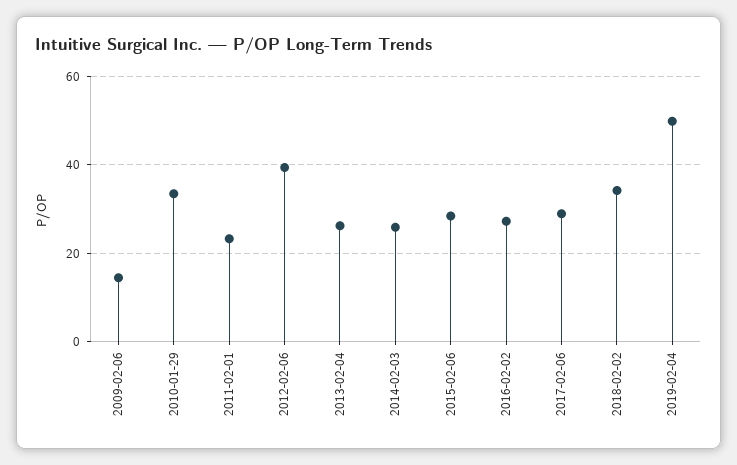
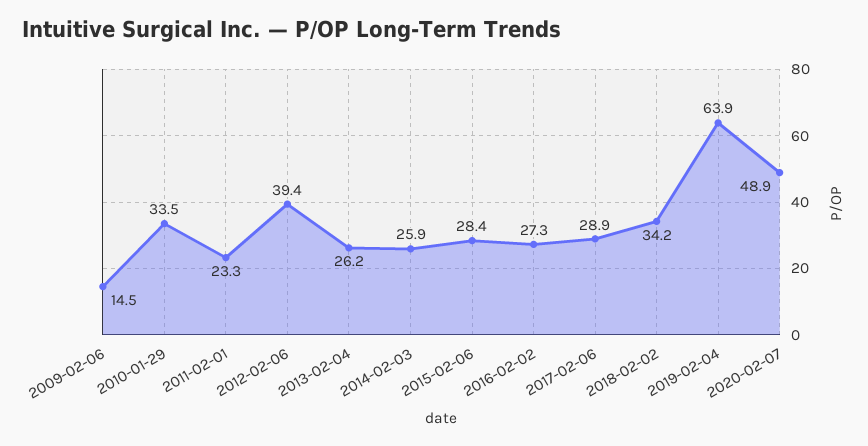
2019-02-04: 50 -> 63.9
2020-02-07: none -> 48.9

